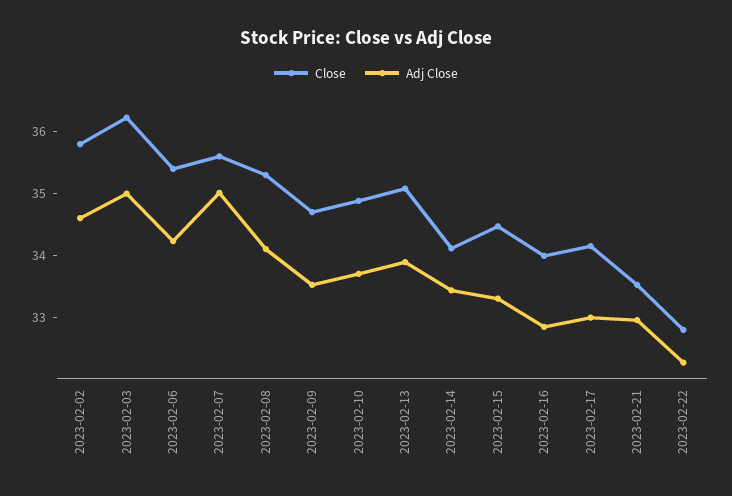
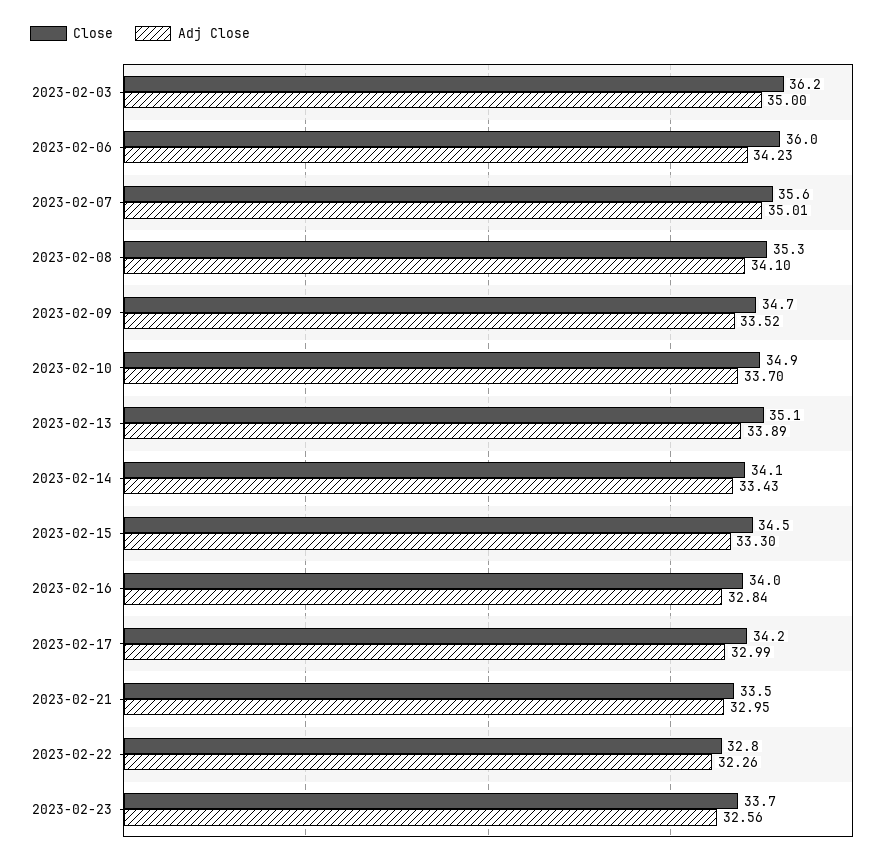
Close, 2023-02-02: 35.8 -> none
Adj Close, 2023-02-02: 34.6 -> none
Close, 2023-02-06: 35.4 -> 36
Close, 2023-02-23: none -> 33.7
Adj Close, 2023-02-23: none -> 32.56

